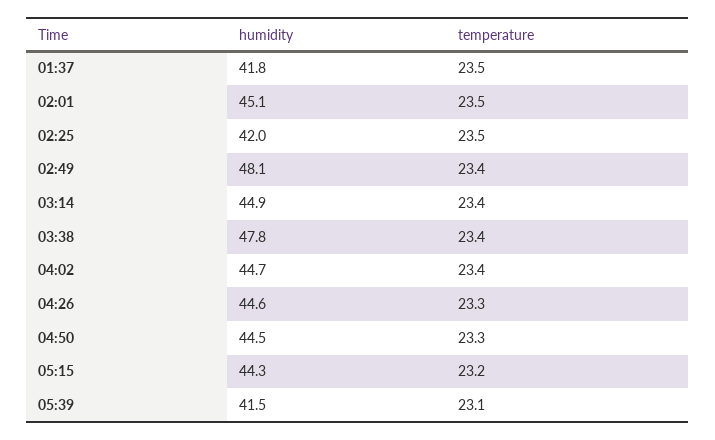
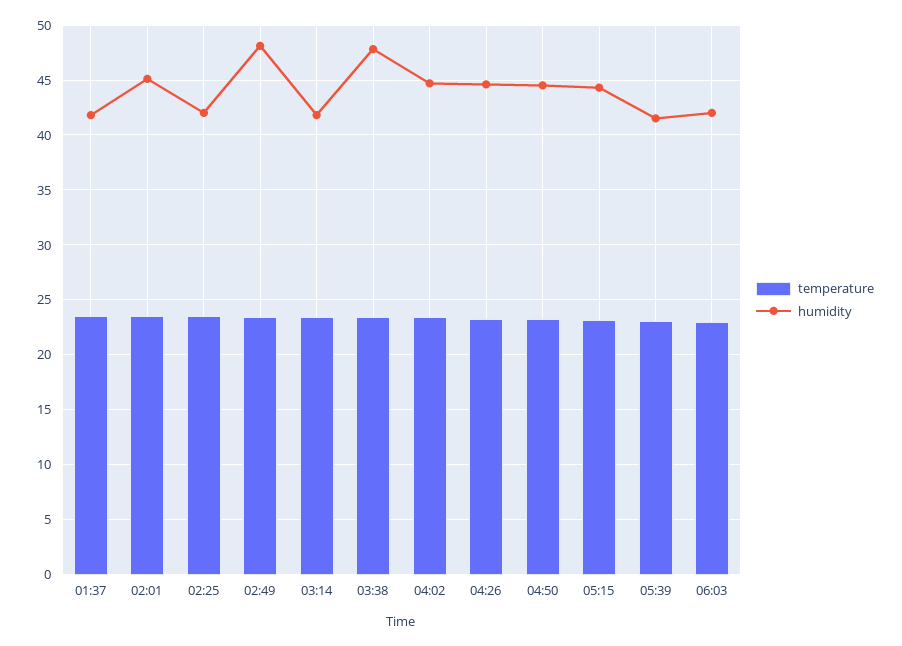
humidity, 03:14: 44.9 -> 42
temperature, 06:03: none -> 23
humidity, 06:03: none -> 42

